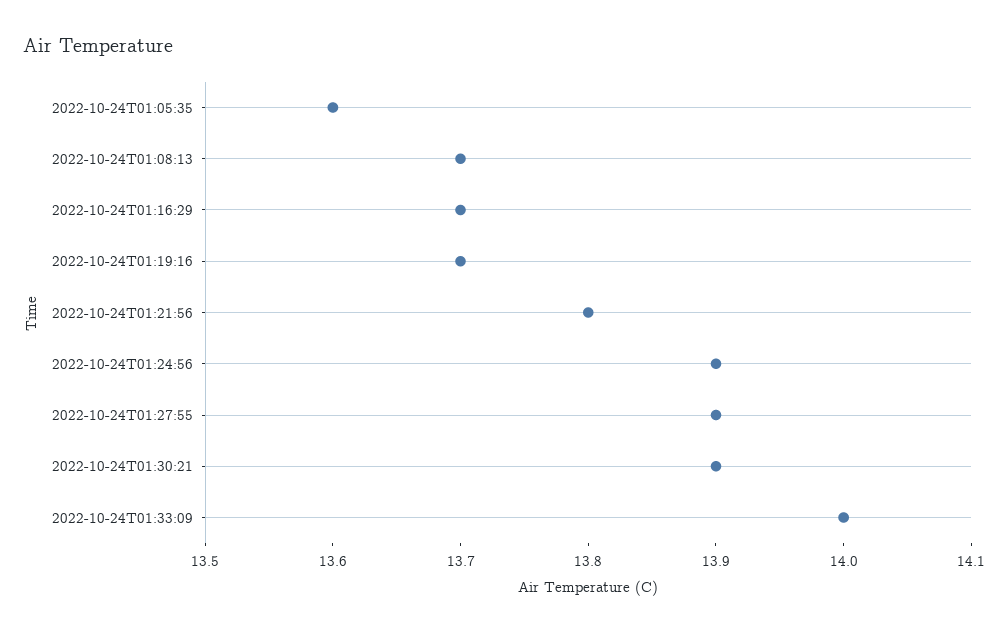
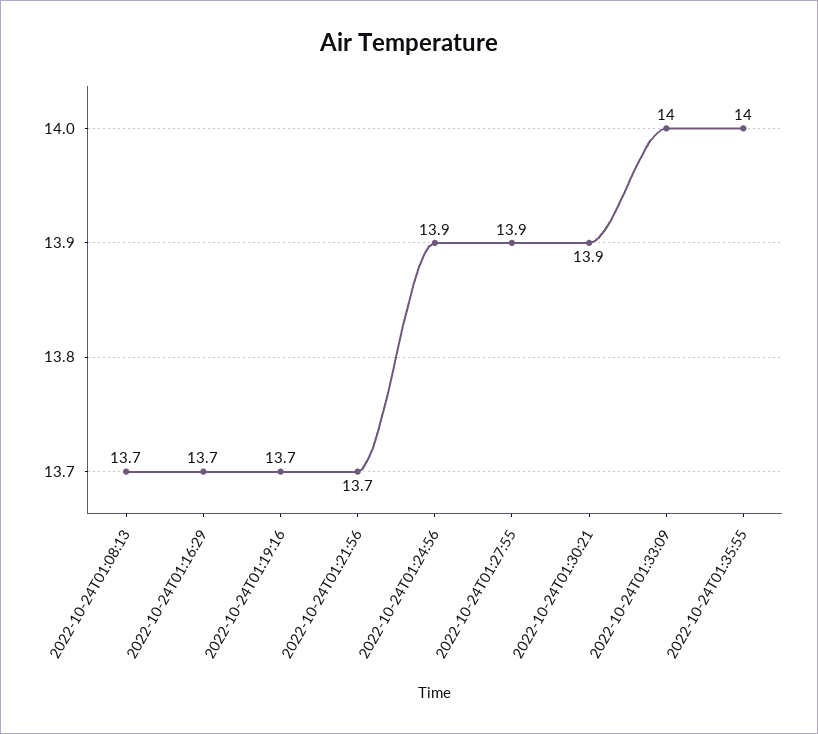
2022-10-24T01:05:35: 13.6 -> none
2022-10-24T01:21:56: 13.8 -> 13.7
2022-10-24T01:35:55: none -> 14

